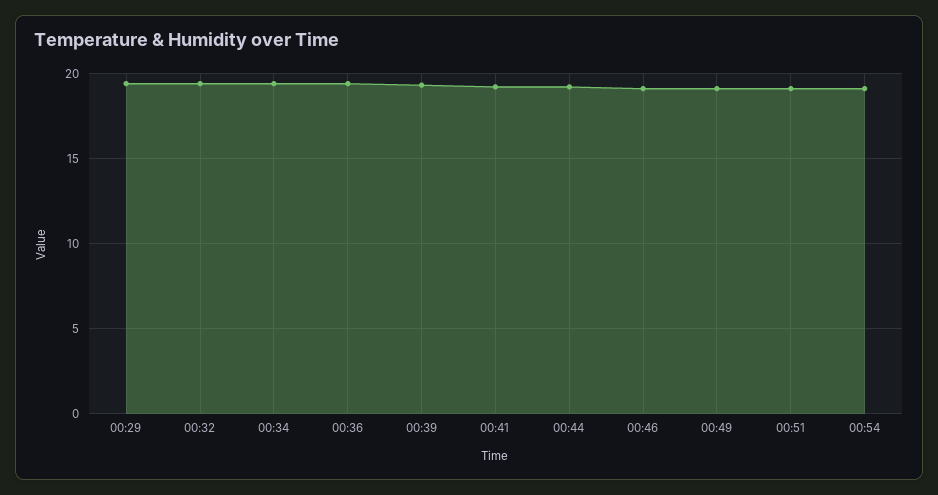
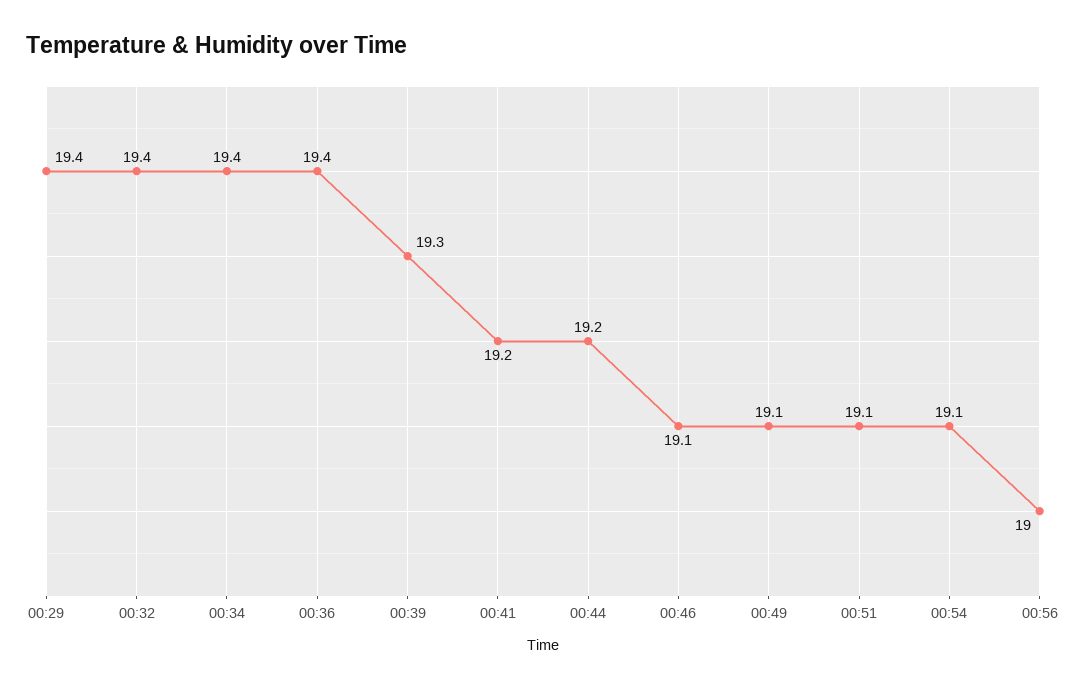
00:56: none -> 19

